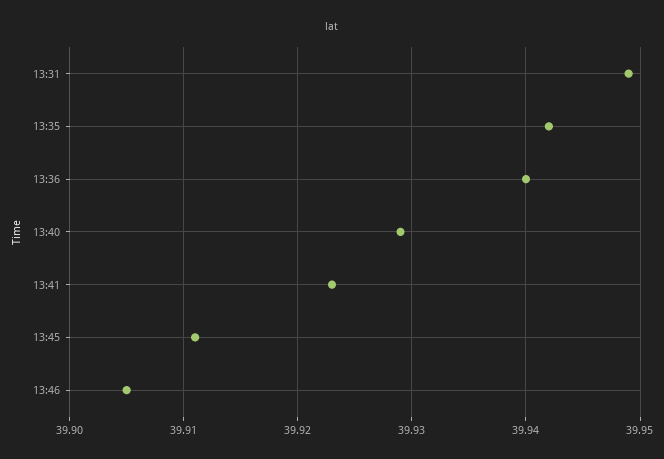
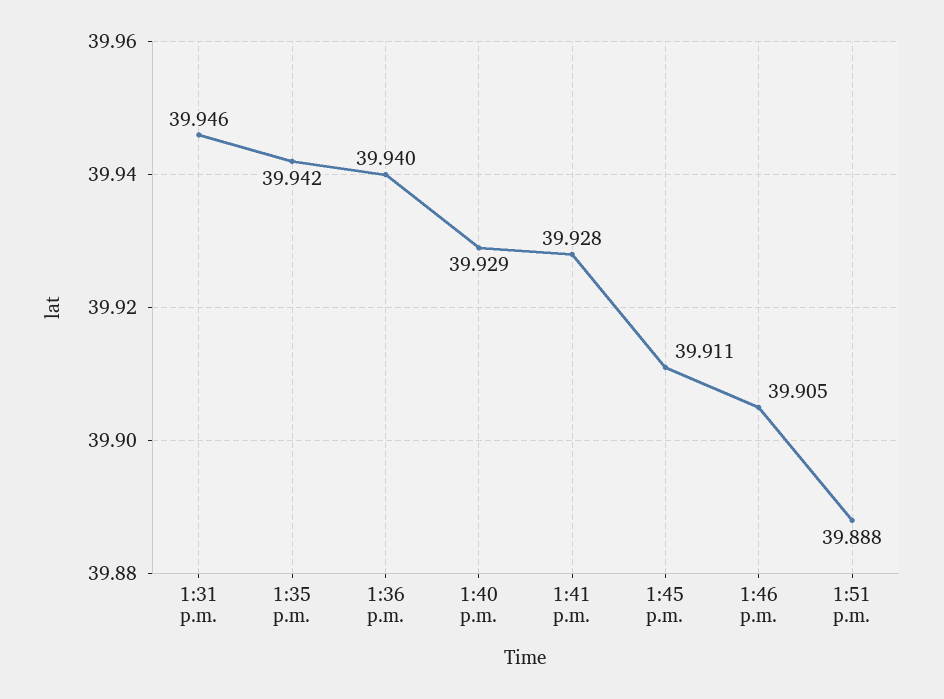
13:31: 39.949 -> 39.946
13:41: 39.923 -> 39.928
1:51 p.m.: none -> 39.888

